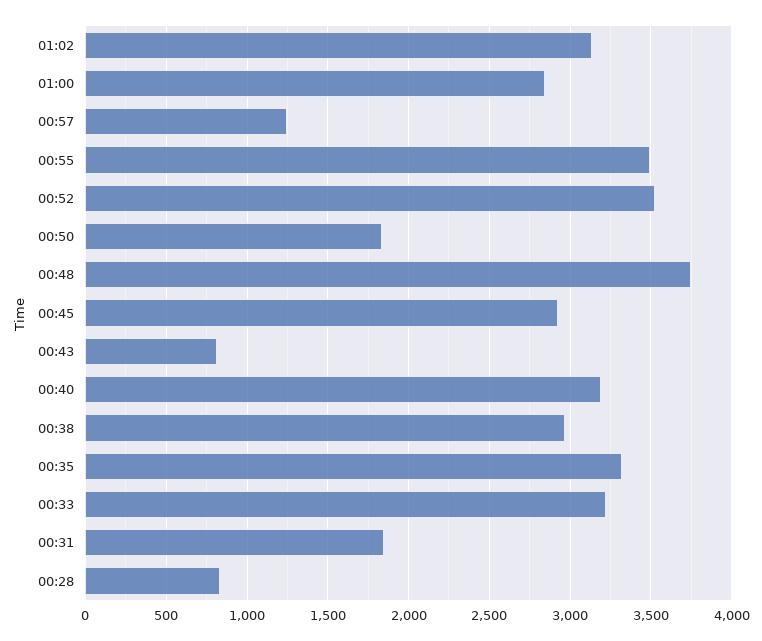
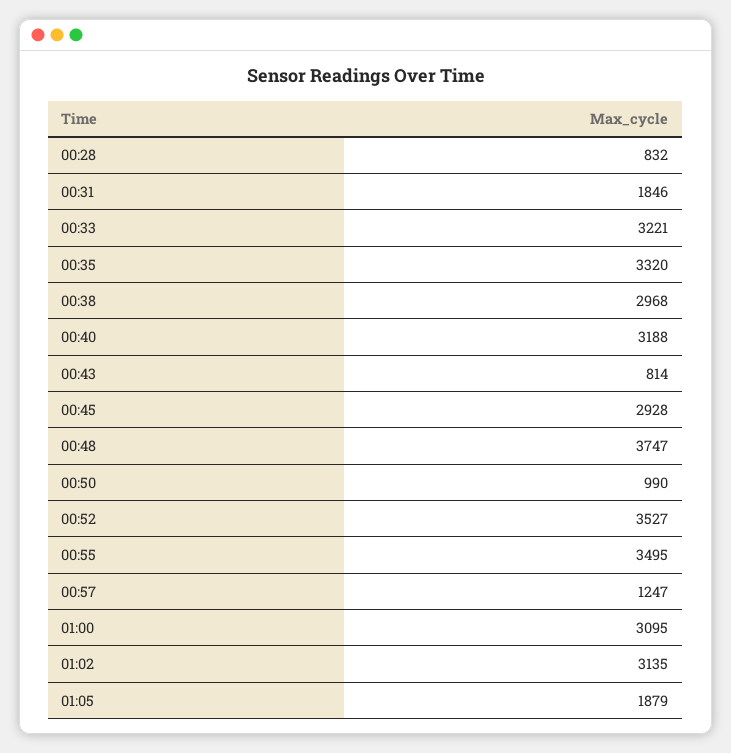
01:00: 2850 -> 3095
00:50: 1850 -> 990
01:05: none -> 1879

